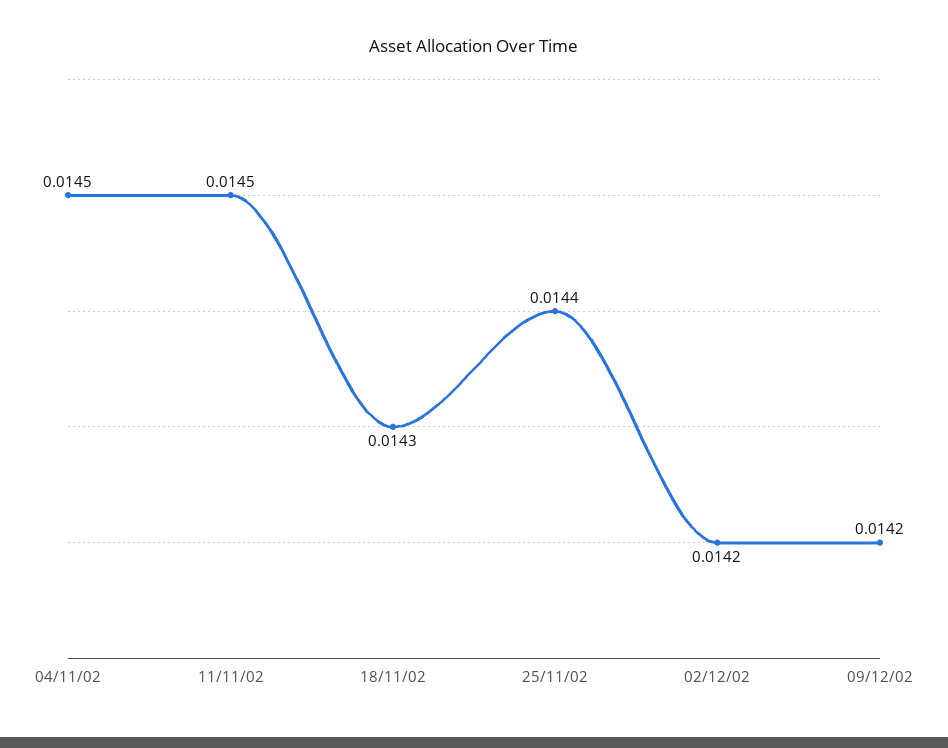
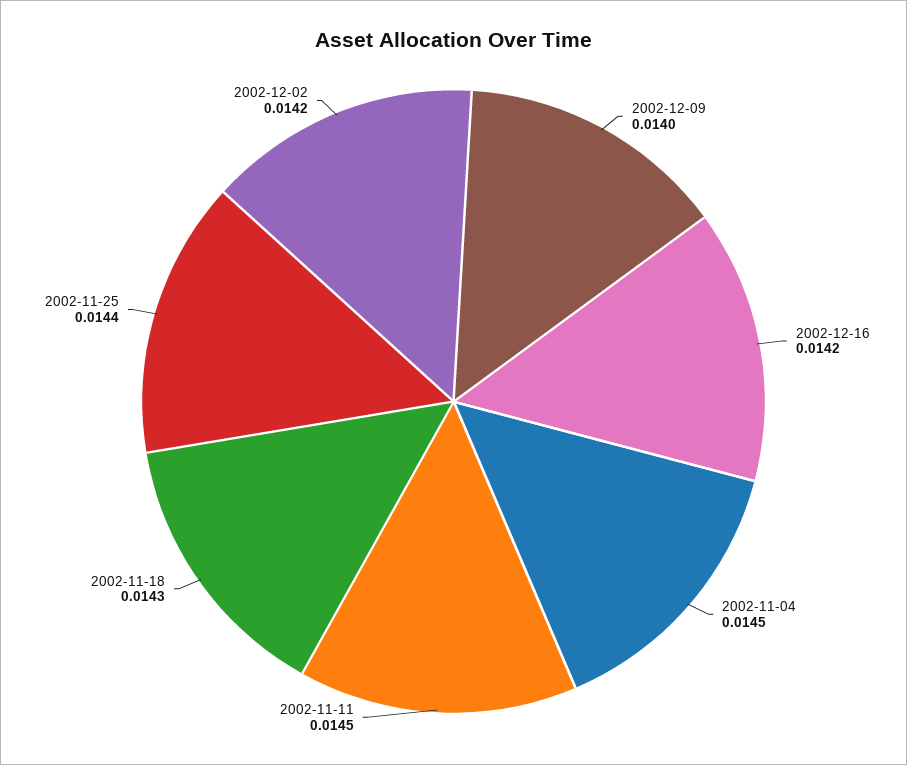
09/12/02: 0.0142 -> 0.014
2002-12-16: none -> 0.0142

